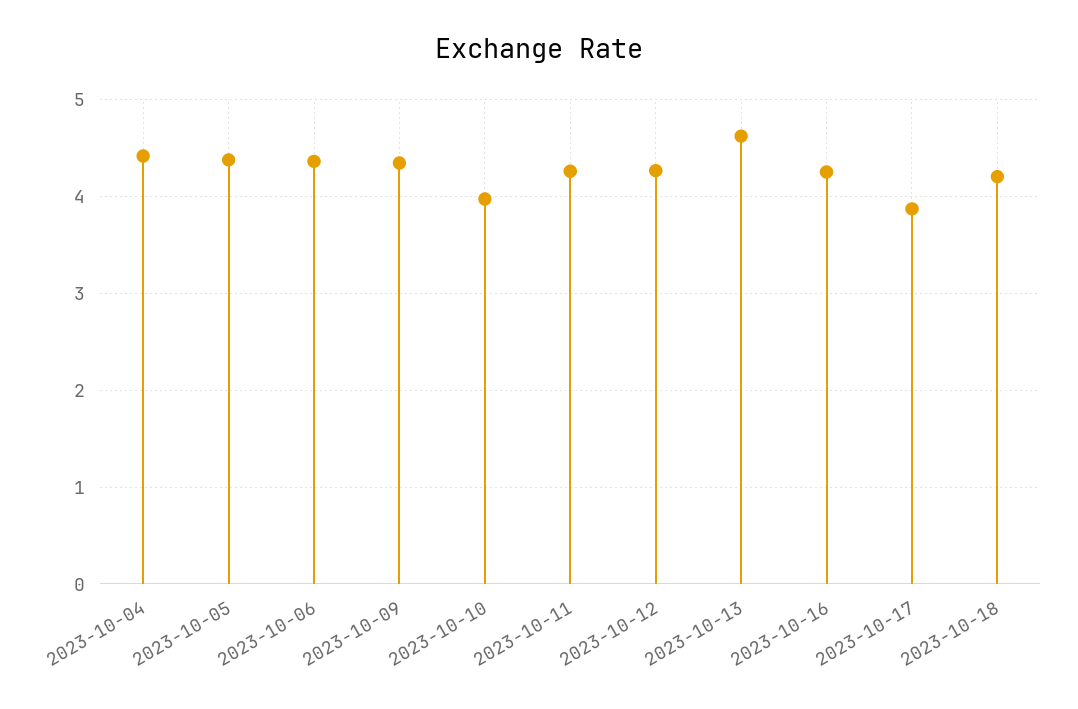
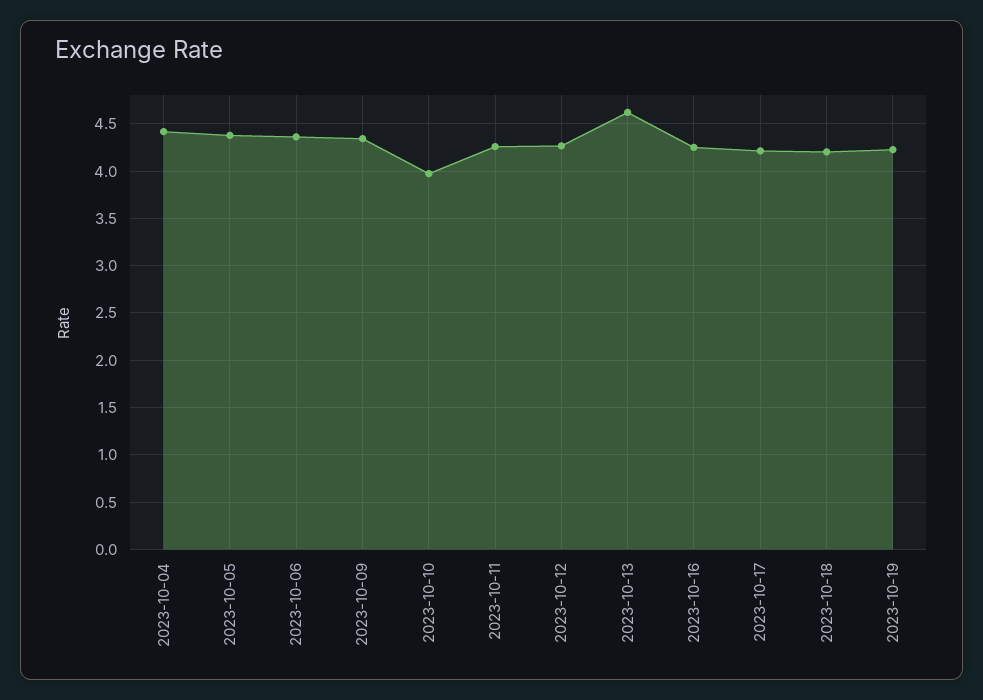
2023-10-17: 3.9 -> 4.2
2023-10-19: none -> 4.2

